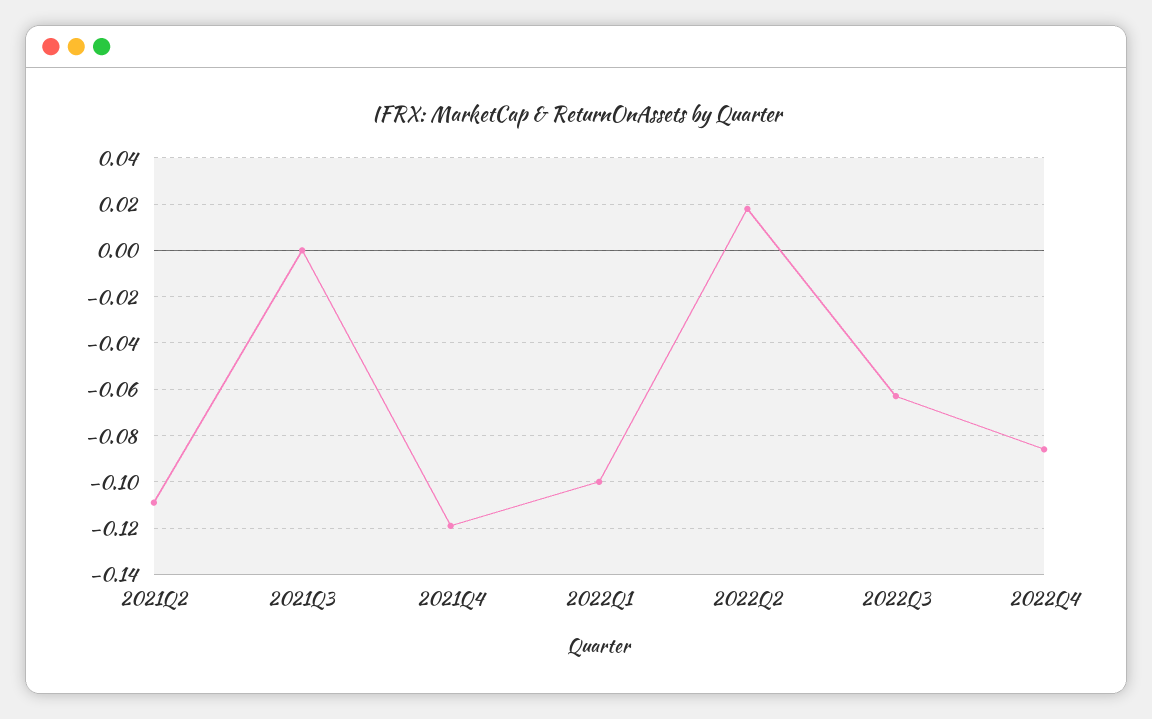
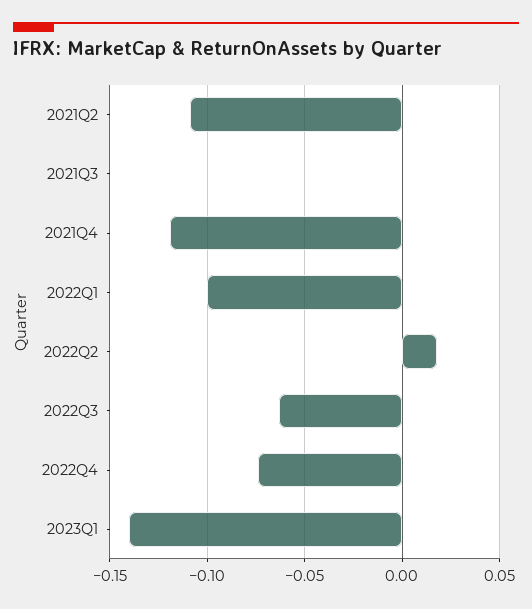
2022Q4: -0.085 -> -0.075
2023Q1: none -> -0.14

